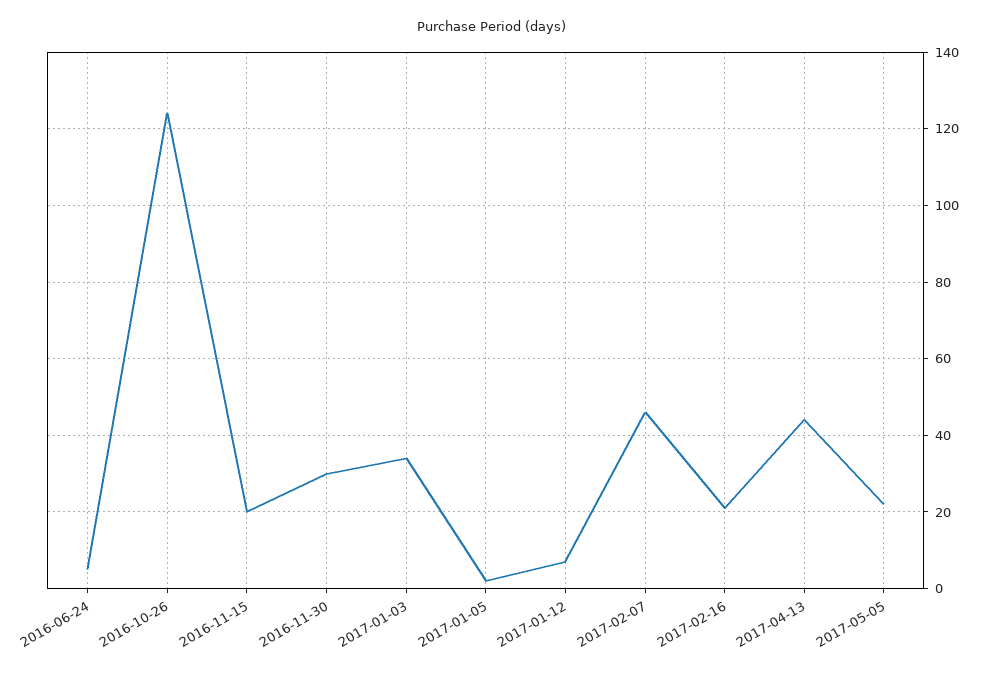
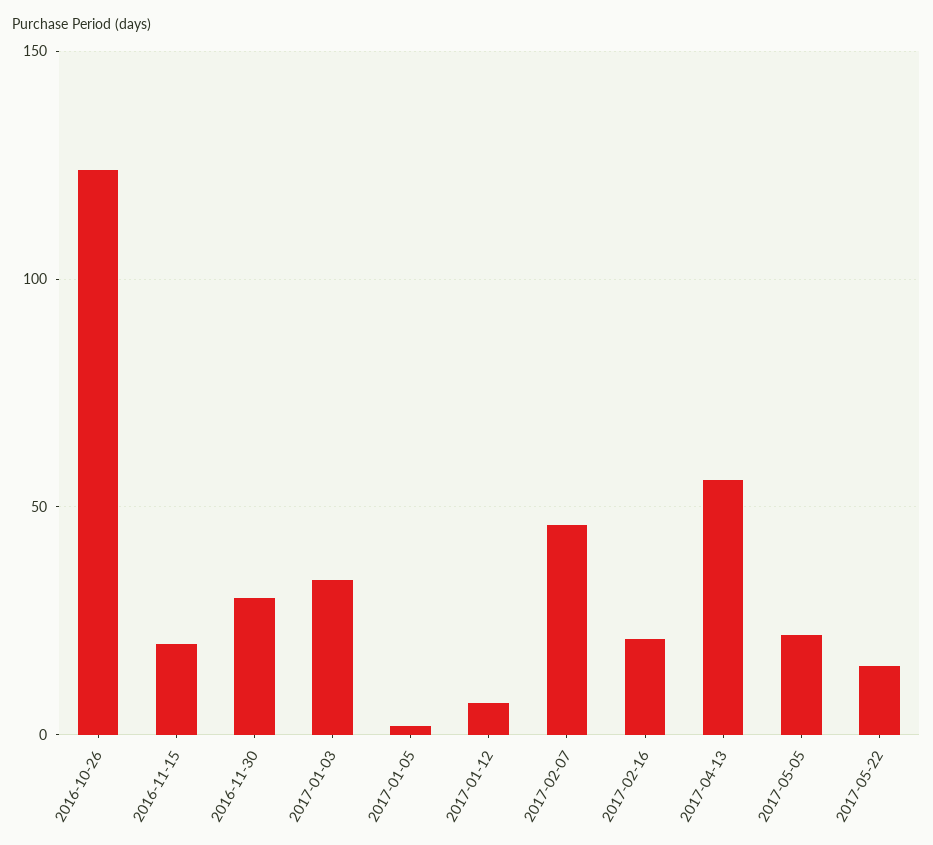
2016-06-24: 5 -> none
2017-04-13: 45 -> 55
2017-05-22: none -> 15

